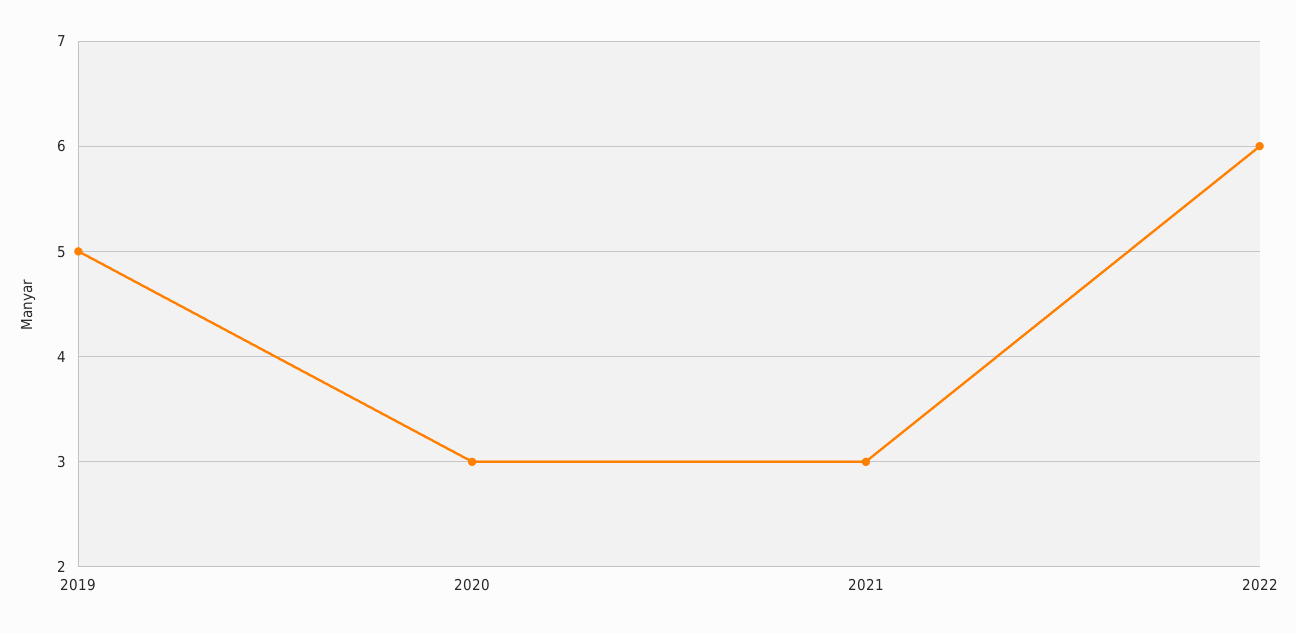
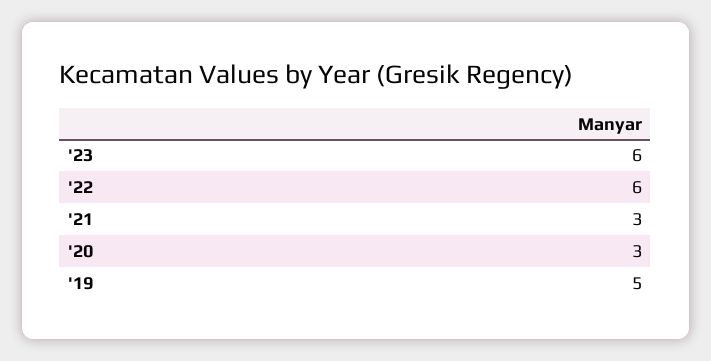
'23: none -> 6

